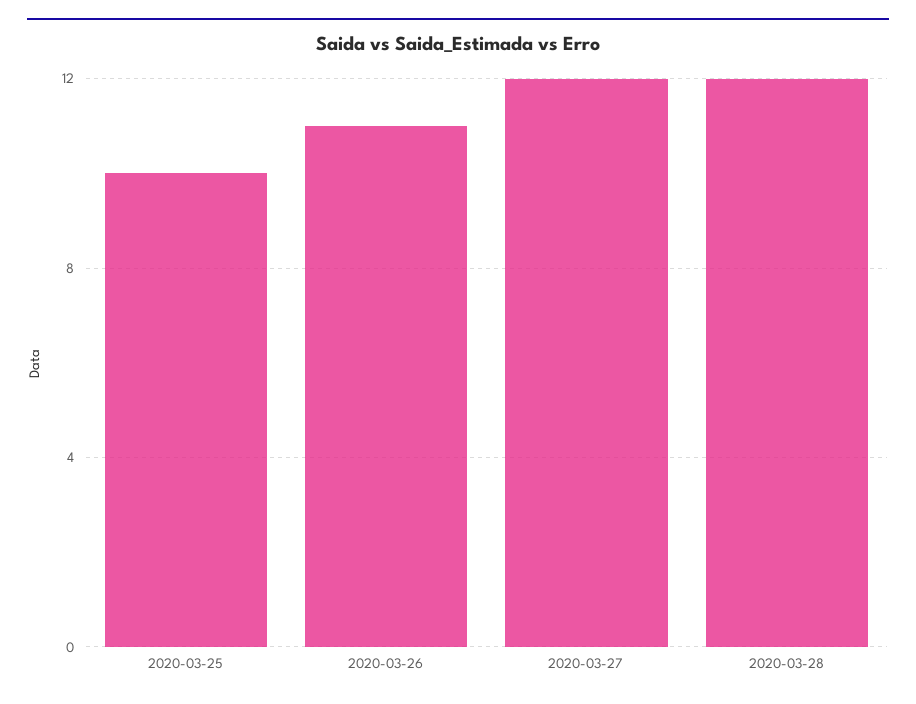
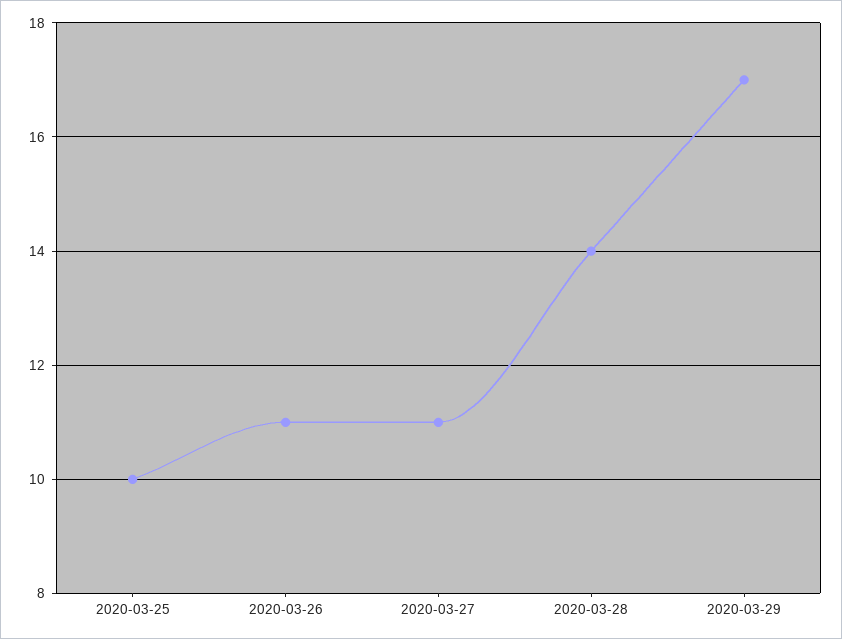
2020-03-27: 12 -> 11
2020-03-28: 12 -> 14
2020-03-29: none -> 17

